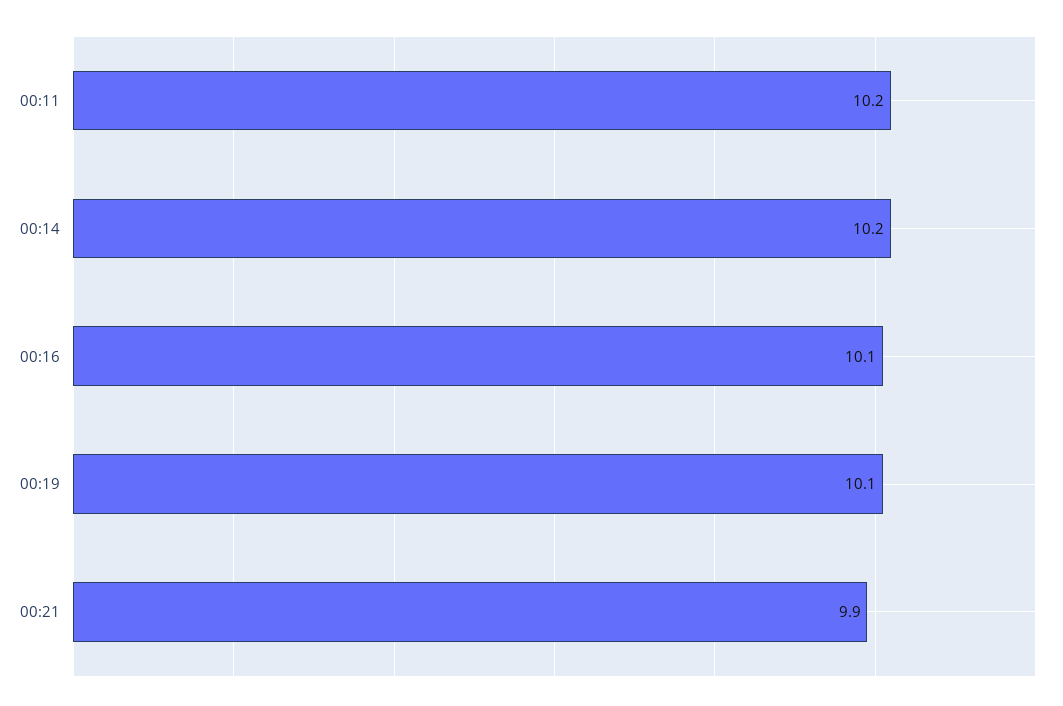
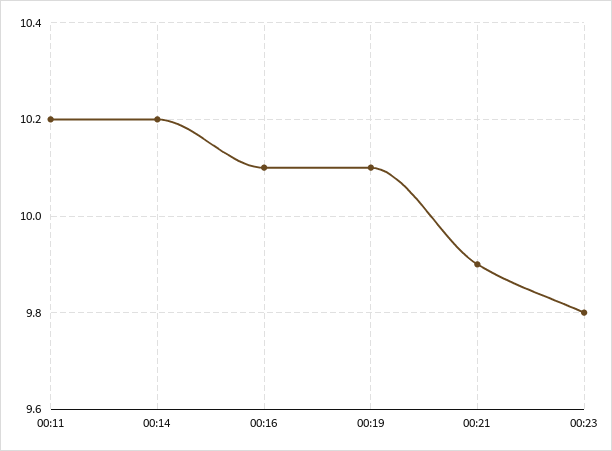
00:23: none -> 9.8

